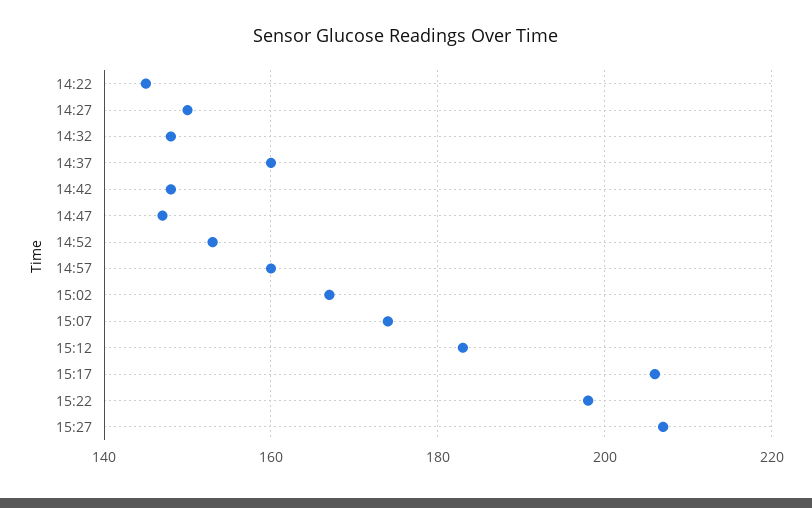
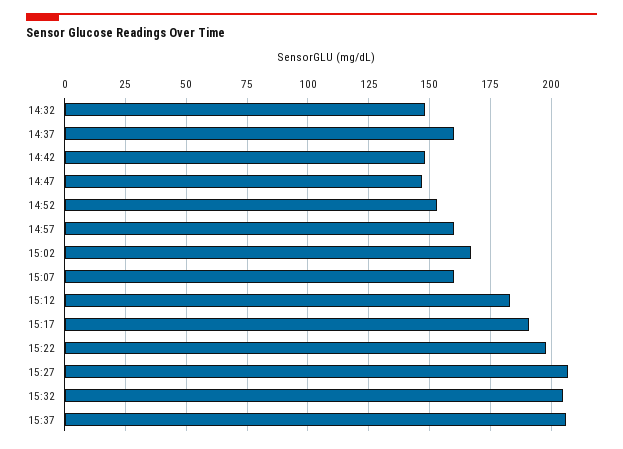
14:22: 145 -> none
14:27: 150 -> none
15:07: 175 -> 160
15:17: 205 -> 190
15:32: none -> 205
15:37: none -> 205

